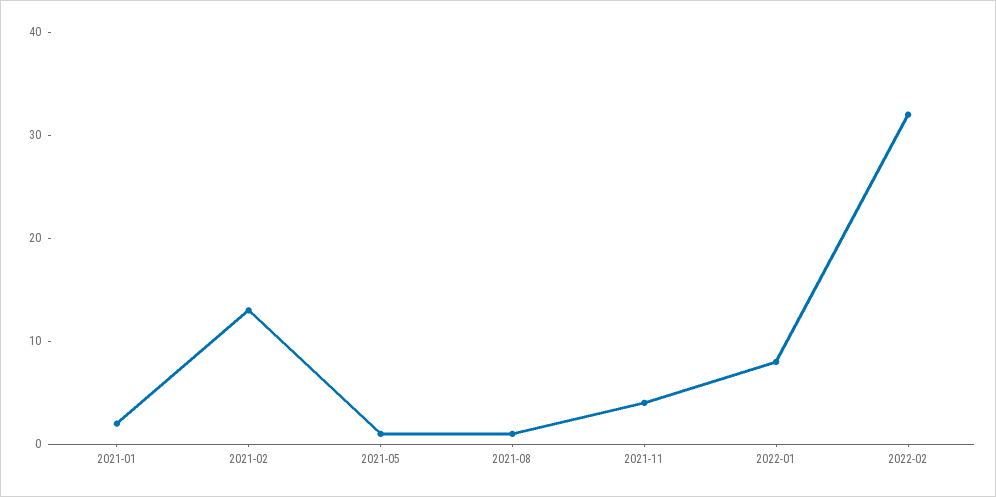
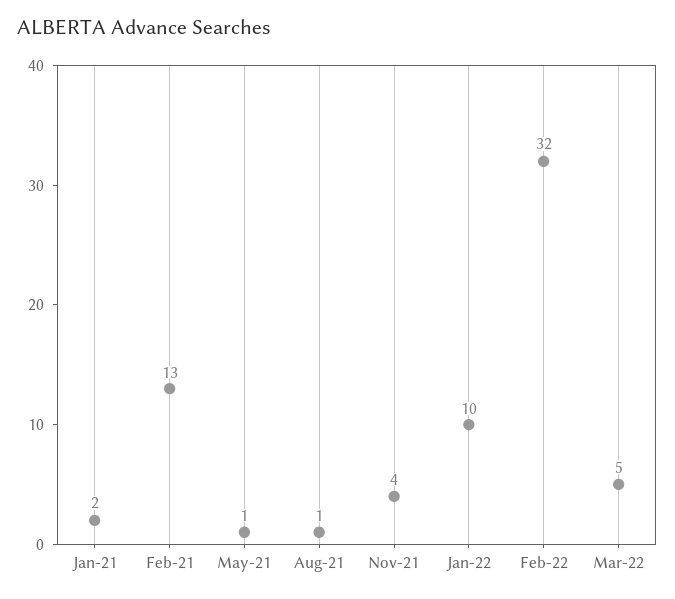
2022-01: 8 -> 10
Mar-22: none -> 5

